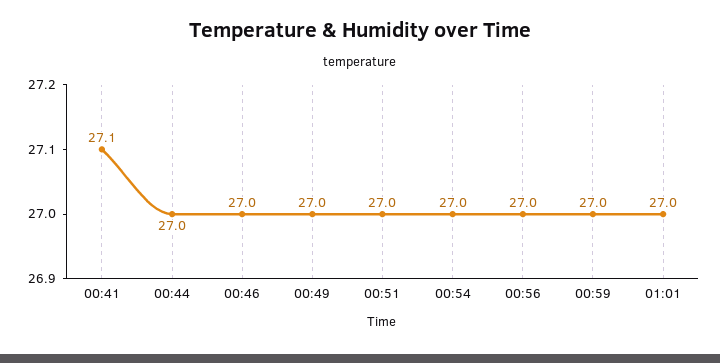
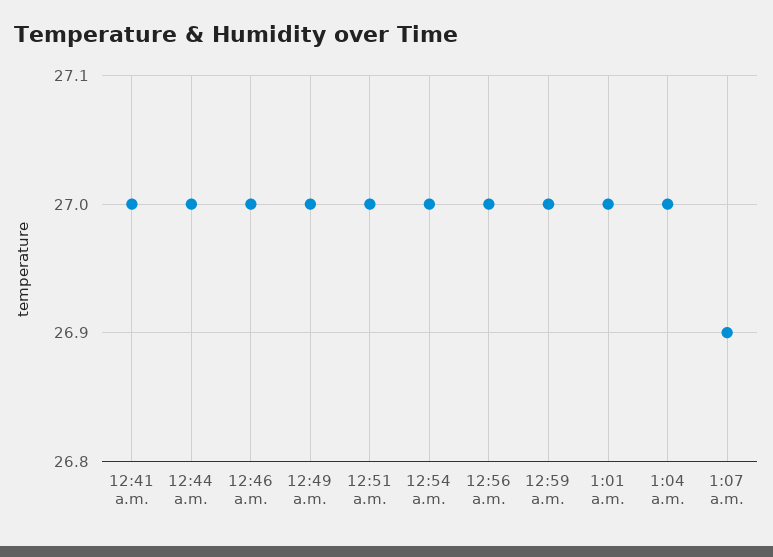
00:41: 27.1 -> 27
1:04 a.m.: none -> 27
1:07 a.m.: none -> 26.9

